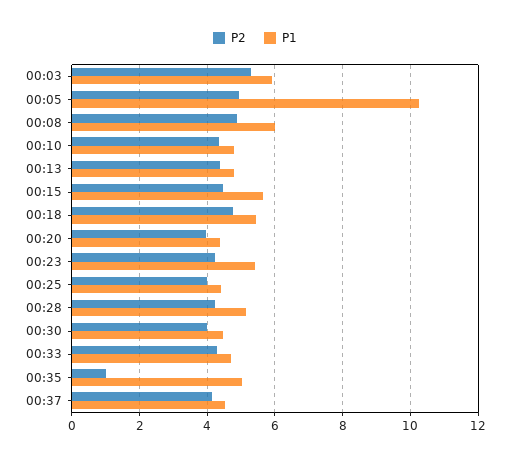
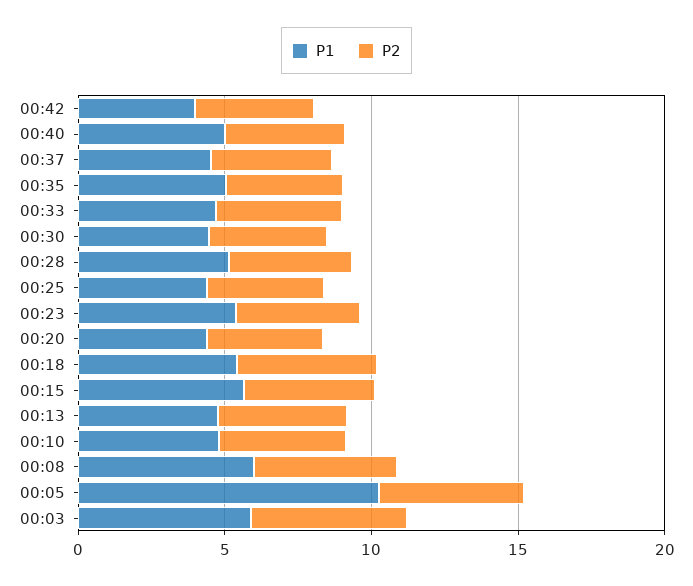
P2, 00:35: 1 -> 4
P1, 00:42: none -> 4
P2, 00:42: none -> 4
P1, 00:40: none -> 5
P2, 00:40: none -> 4

